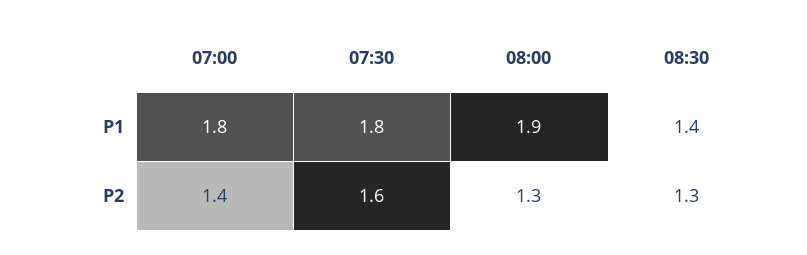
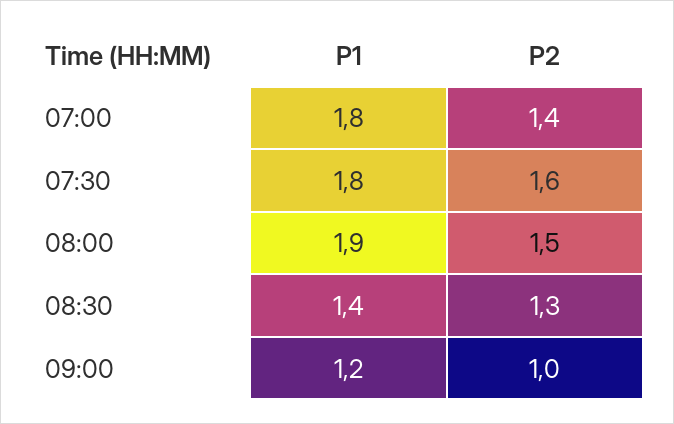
08:00, P2: 1.3 -> 1.5
09:00, P1: none -> 1.2
09:00, P2: none -> 1

